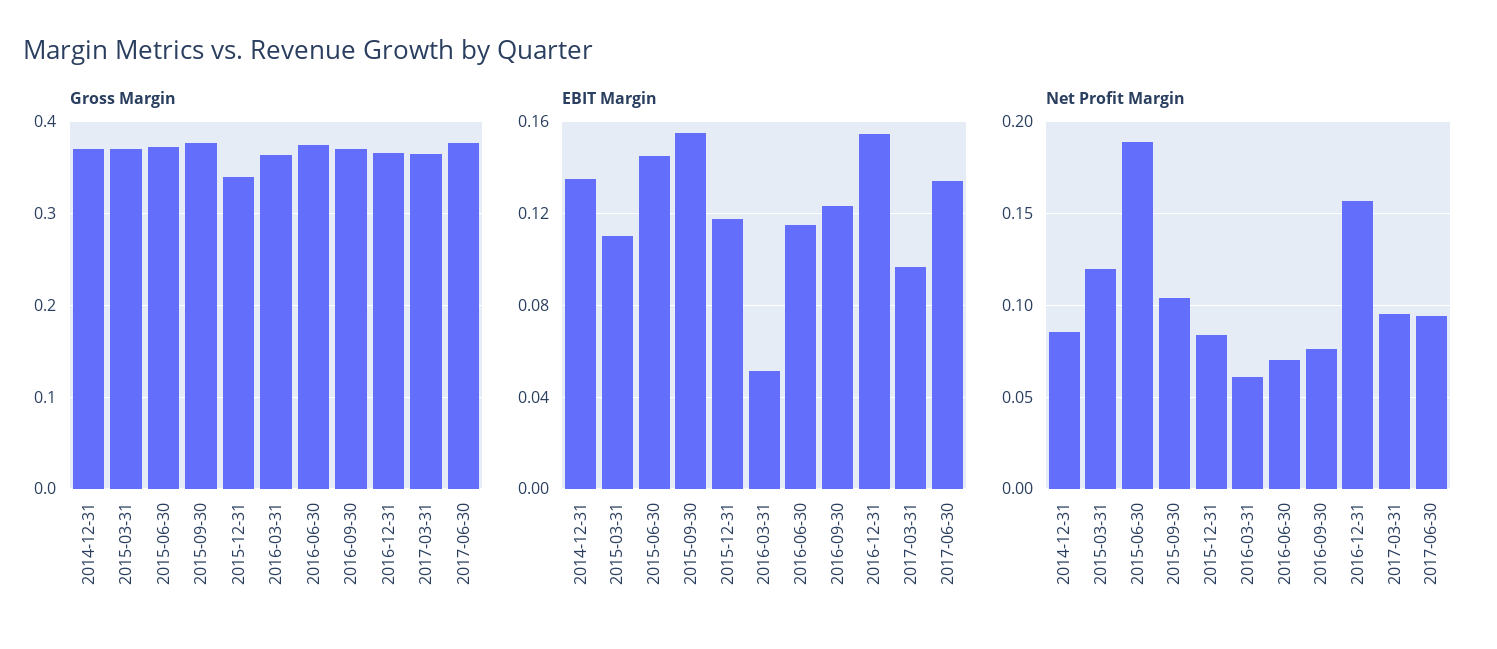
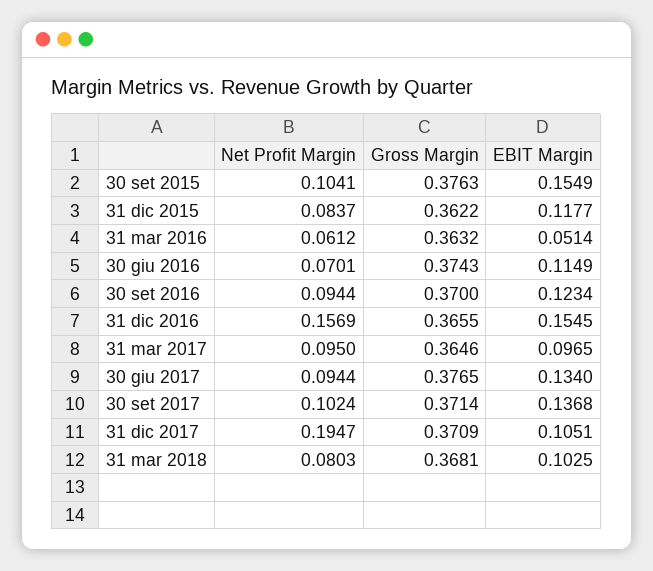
Gross Margin, 2014-12-31: 0.37 -> none
Gross Margin, 2015-03-31: 0.37 -> none
Gross Margin, 2015-06-30: 0.37 -> none
Gross Margin, 2015-12-31: 0.34 -> 0.3622
EBIT Margin, 2014-12-31: 0.135 -> none
EBIT Margin, 2015-03-31: 0.11 -> none
EBIT Margin, 2015-06-30: 0.145 -> none
Net Profit Margin, 2014-12-31: 0.085 -> none
Net Profit Margin, 2015-03-31: 0.12 -> none
Net Profit Margin, 2015-06-30: 0.19 -> none
Net Profit Margin, 2016-09-30: 0.075 -> 0.0944
Net Profit Margin, 30 set 2017: none -> 0.1024
Gross Margin, 30 set 2017: none -> 0.3714
EBIT Margin, 30 set 2017: none -> 0.1368
Net Profit Margin, 31 dic 2017: none -> 0.1947
Gross Margin, 31 dic 2017: none -> 0.3709
EBIT Margin, 31 dic 2017: none -> 0.1051
Net Profit Margin, 31 mar 2018: none -> 0.0803
Gross Margin, 31 mar 2018: none -> 0.3681
EBIT Margin, 31 mar 2018: none -> 0.1025

